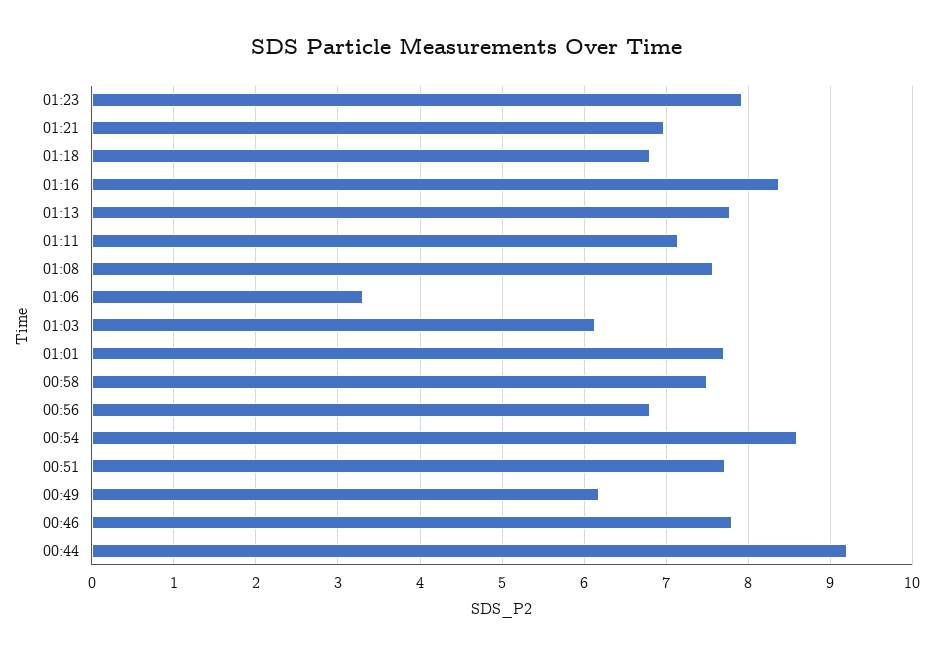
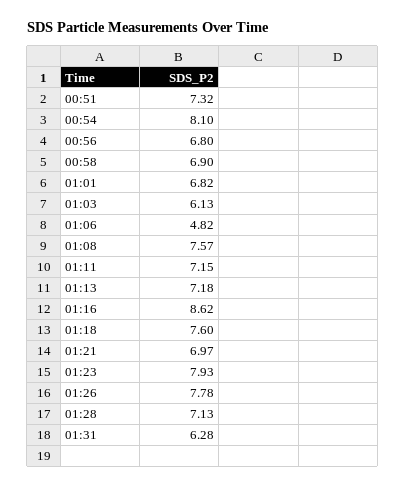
01:18: 6.8 -> 7.6
01:16: 8.4 -> 8.62
01:13: 7.8 -> 7.18
01:06: 3.3 -> 4.82
01:01: 7.7 -> 6.82
00:58: 7.5 -> 6.9
00:54: 8.6 -> 8.1
00:51: 7.7 -> 7.32
00:49: 6.2 -> none
00:46: 7.8 -> none
00:44: 9.2 -> none
01:26: none -> 7.78
01:28: none -> 7.13
01:31: none -> 6.28

